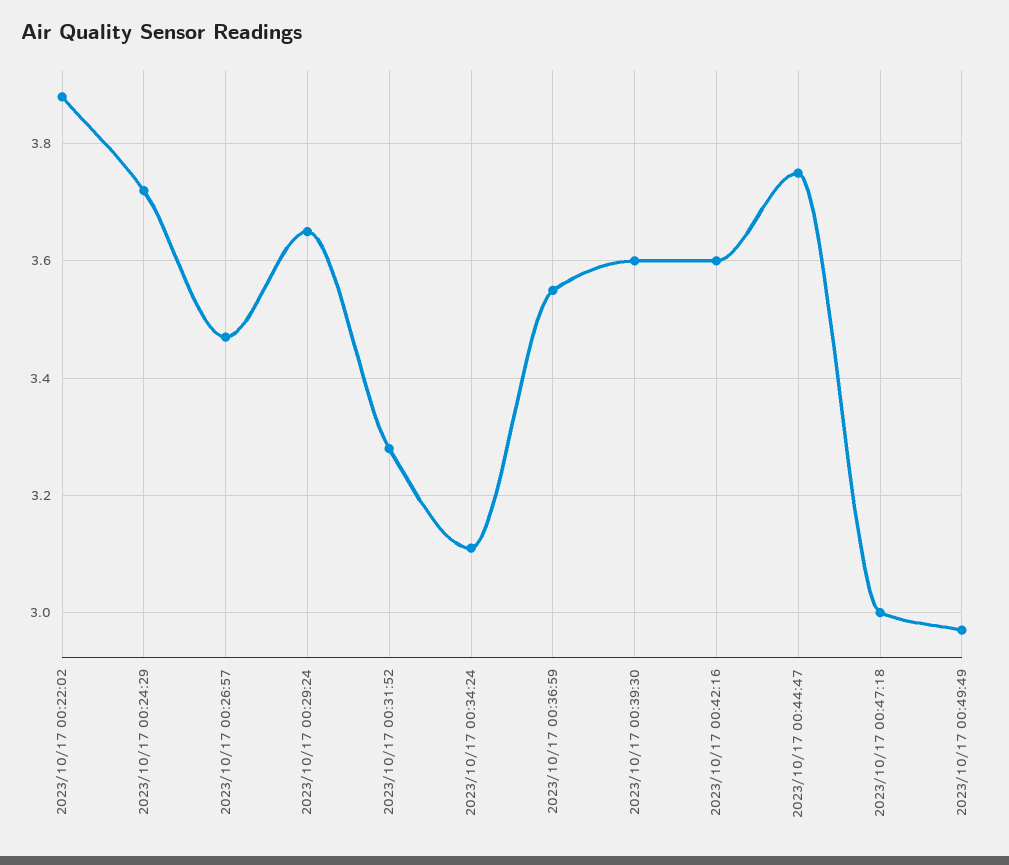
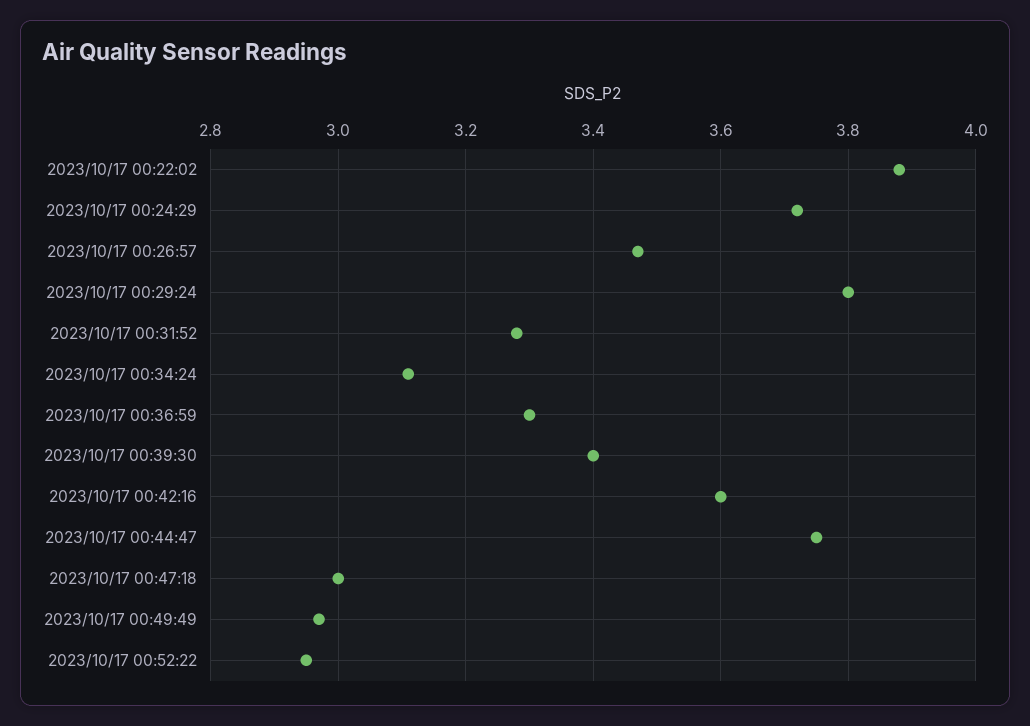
2023/10/17 00:29:24: 3.65 -> 3.8
2023/10/17 00:36:59: 3.55 -> 3.3
2023/10/17 00:39:30: 3.6 -> 3.4
2023/10/17 00:52:22: none -> 2.95

